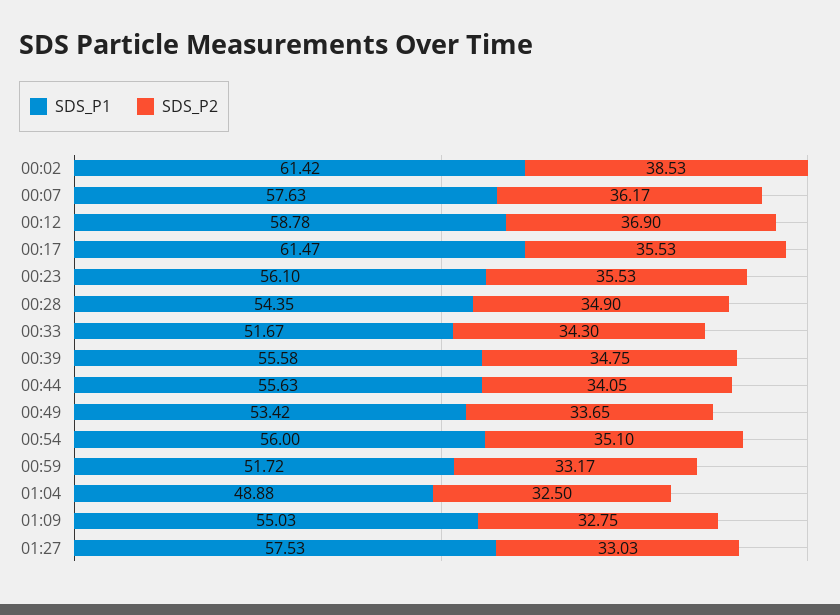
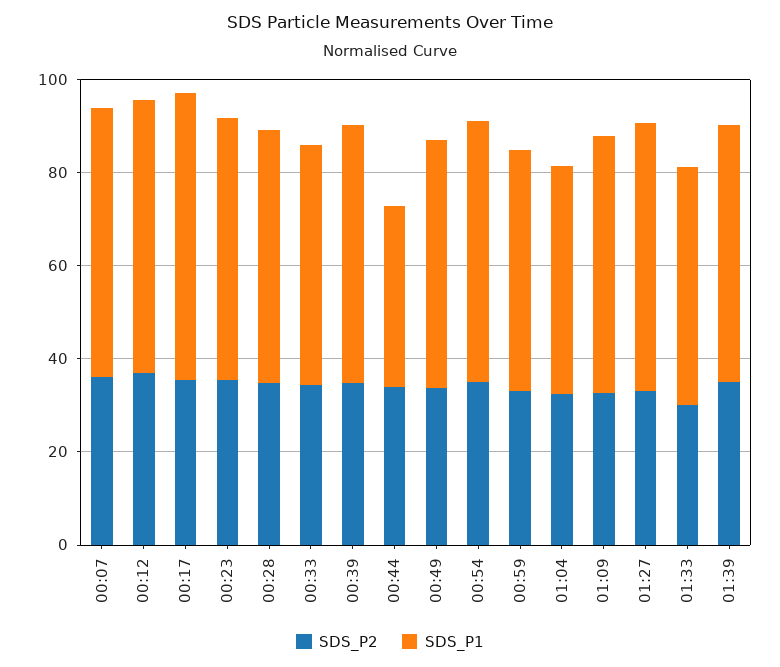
SDS_P1, 00:02: 61.42 -> none
SDS_P2, 00:02: 38.53 -> none
SDS_P1, 00:44: 55.63 -> 40
SDS_P2, 01:33: none -> 30
SDS_P1, 01:33: none -> 50
SDS_P2, 01:39: none -> 35
SDS_P1, 01:39: none -> 55

